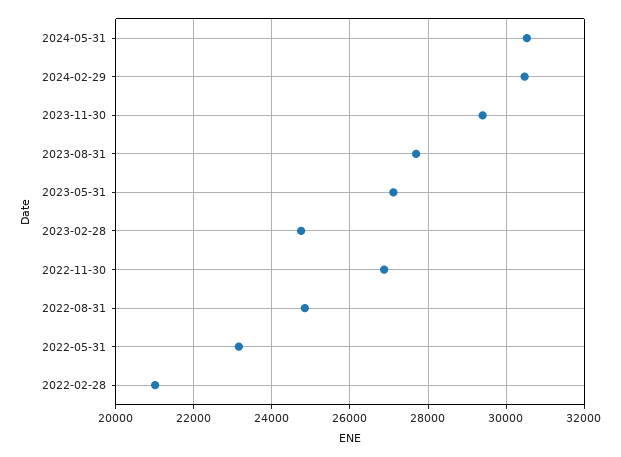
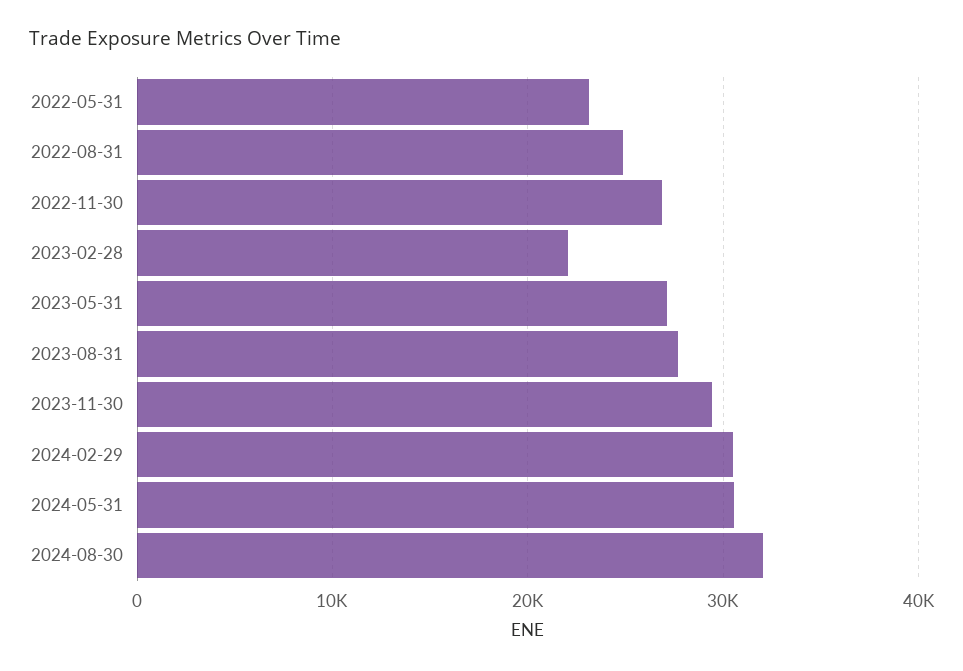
2023-02-28: 24800 -> 22000
2022-02-28: 21000 -> none
2024-08-30: none -> 32000

